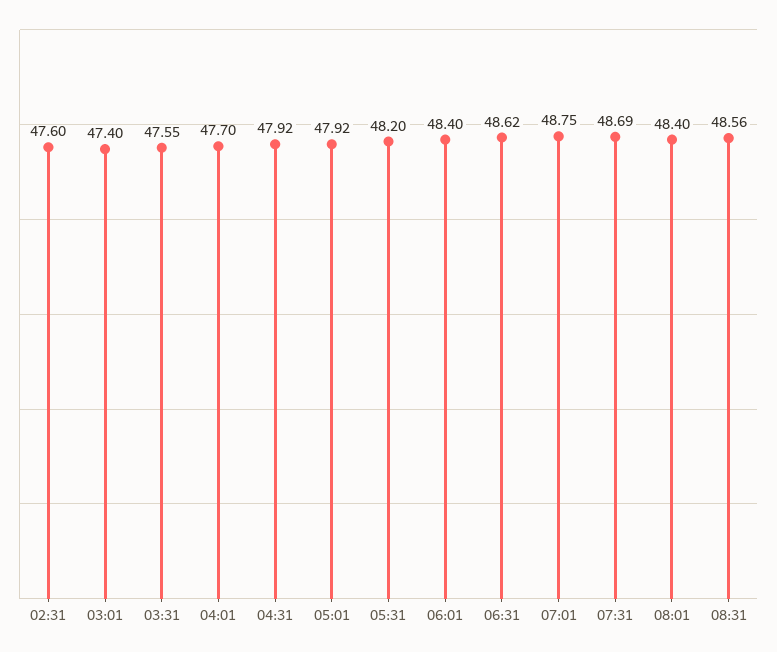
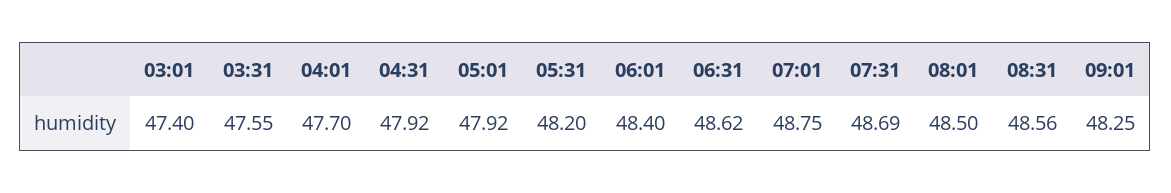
02:31: 47.6 -> none
08:01: 48.4 -> 48.5
09:01: none -> 48.25

